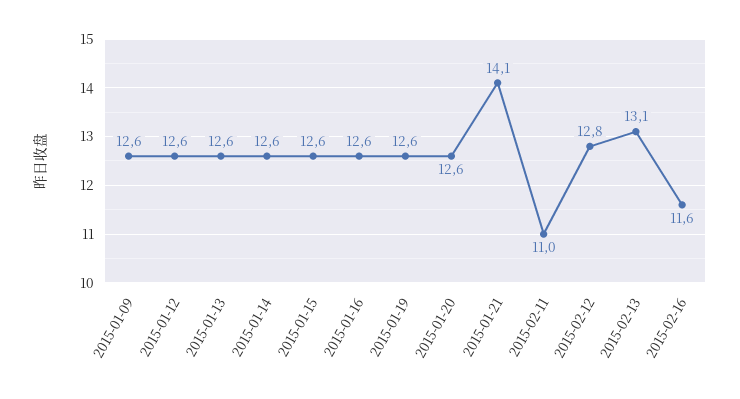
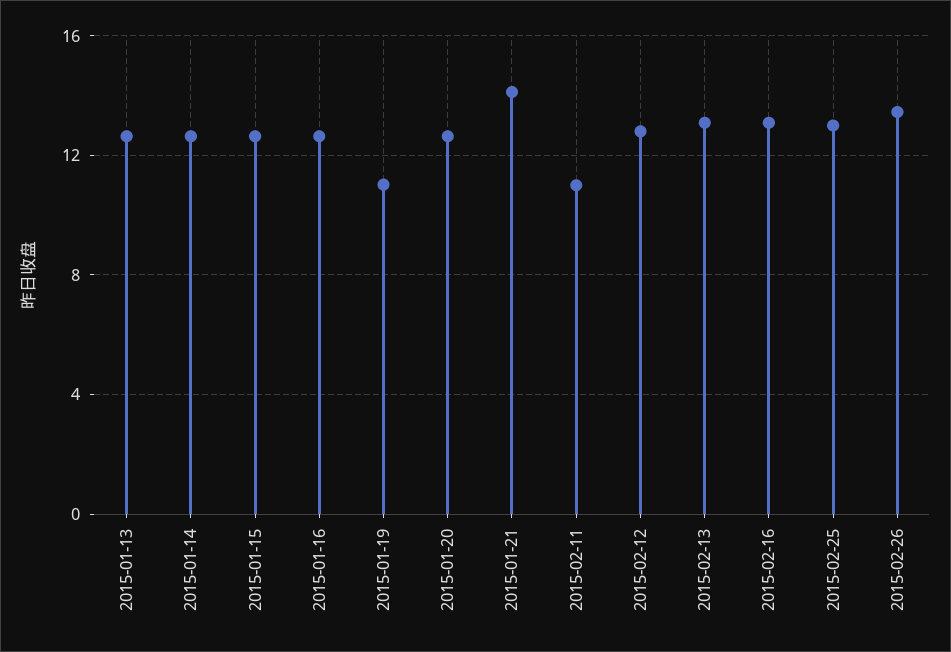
2015-01-09: 12.6 -> none
2015-01-12: 12.6 -> none
2015-01-19: 12.6 -> 11
2015-02-16: 11.6 -> 13
2015-02-25: none -> 13
2015-02-26: none -> 13.5

